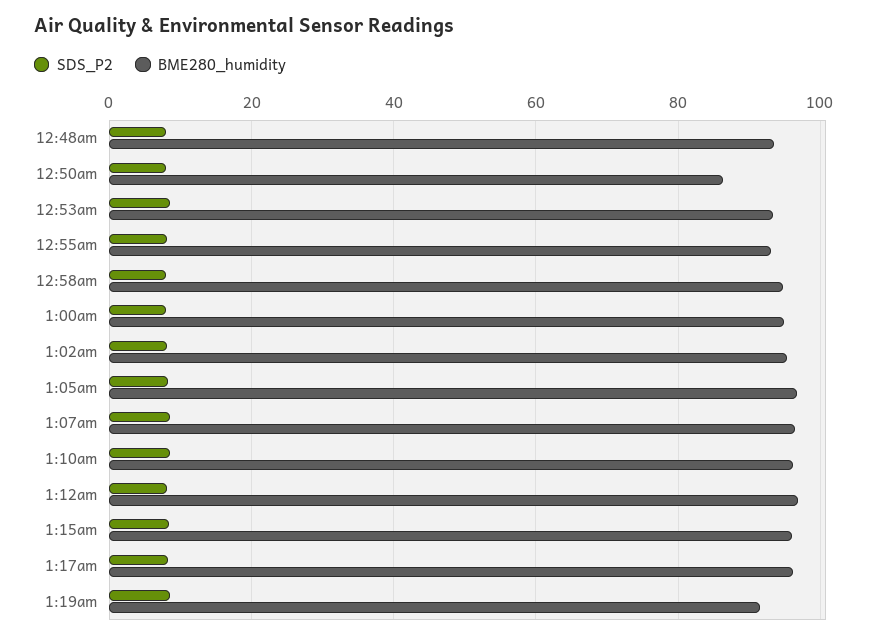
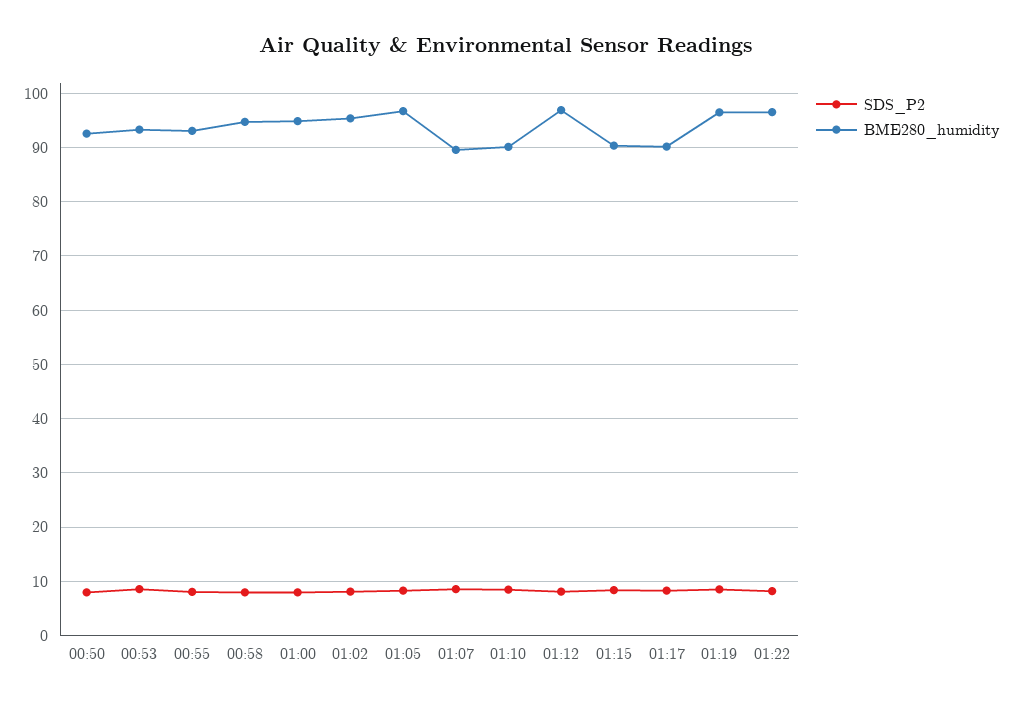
SDS_P2, 12:48am: 8 -> none
BME280_humidity, 12:48am: 94 -> none
BME280_humidity, 12:50am: 86 -> 92
BME280_humidity, 1:07am: 96 -> 90
BME280_humidity, 1:10am: 96 -> 90
BME280_humidity, 1:15am: 96 -> 90
BME280_humidity, 1:17am: 96 -> 90
BME280_humidity, 1:19am: 92 -> 96
SDS_P2, 01:22: none -> 8
BME280_humidity, 01:22: none -> 96

